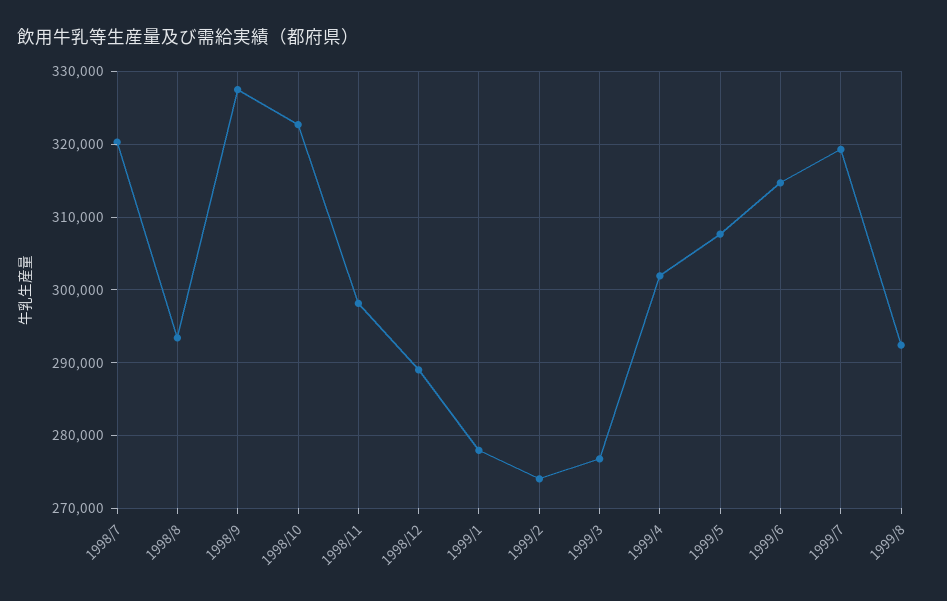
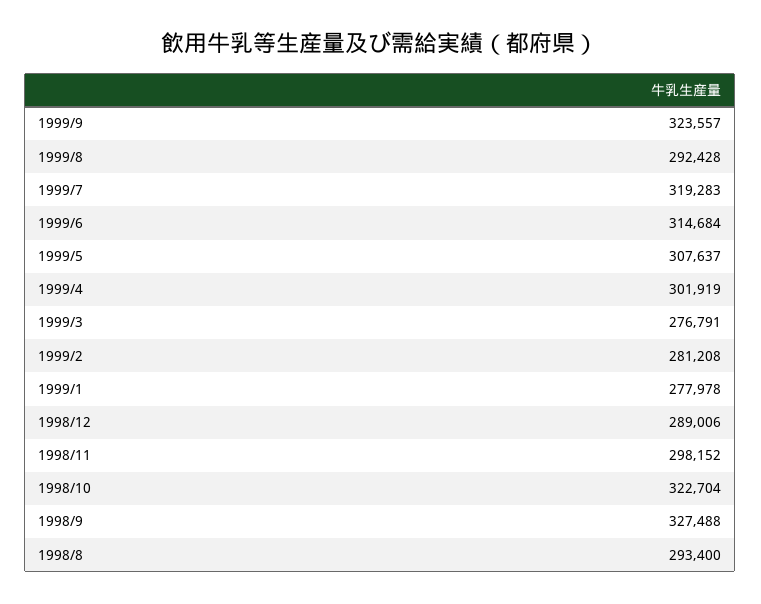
1998/7: 320000 -> none
1999/2: 274000 -> 281208
1999/9: none -> 323557

